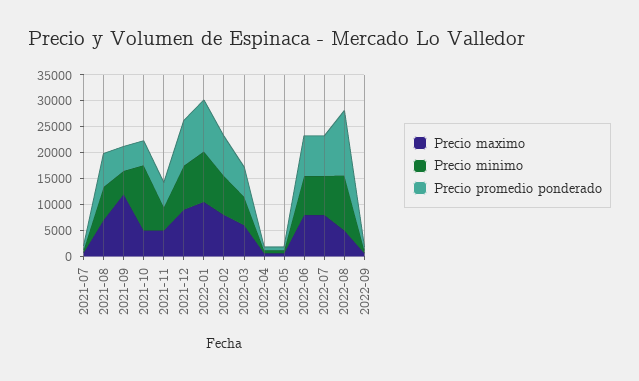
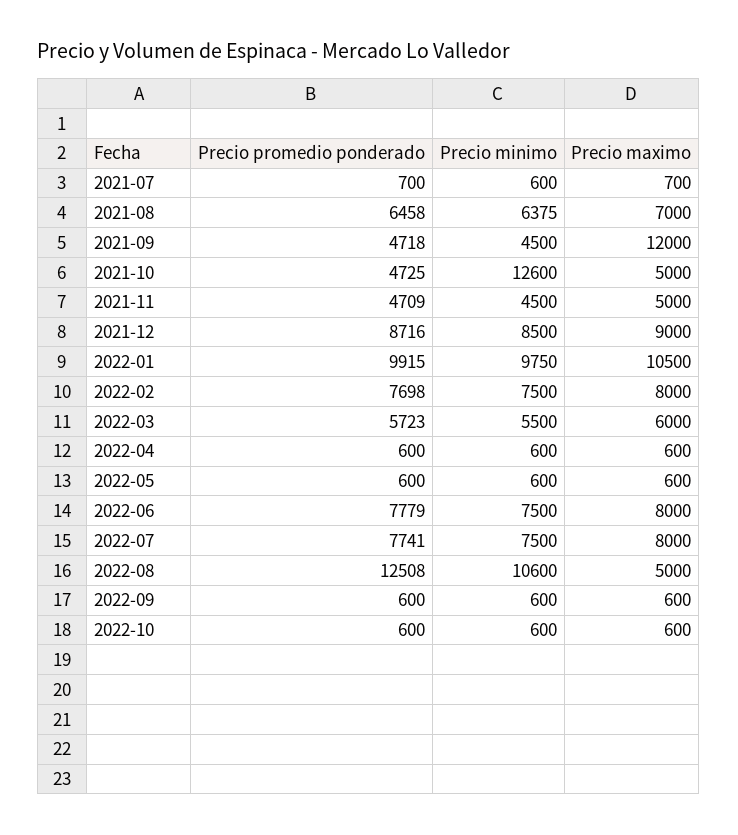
Precio promedio ponderado, 2022-10: none -> 600
Precio minimo, 2022-10: none -> 600
Precio maximo, 2022-10: none -> 600

